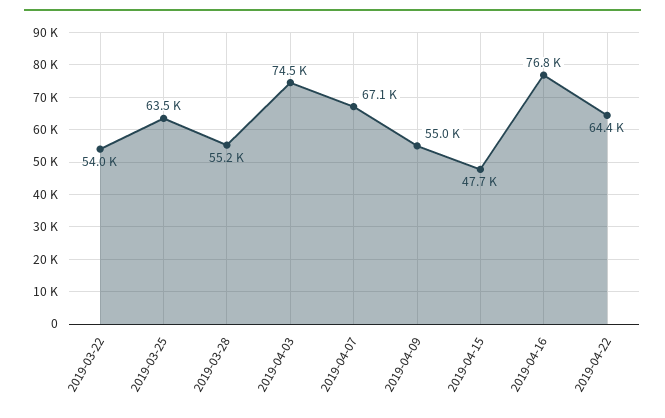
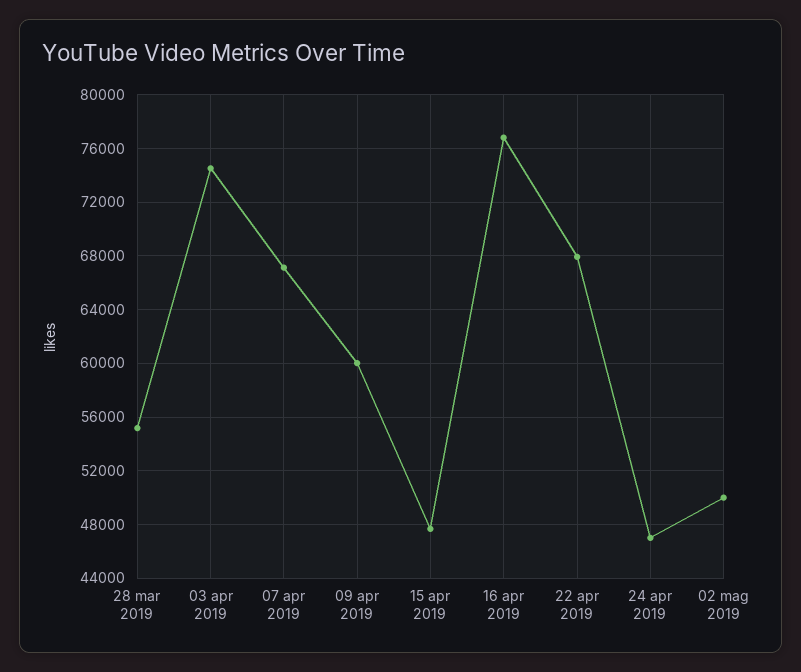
2019-03-22: 54000 -> none
2019-03-25: 63500 -> none
2019-04-09: 55000 -> 60000
2019-04-22: 64400 -> 68000
24 apr 2019: none -> 47000
02 mag 2019: none -> 50000

